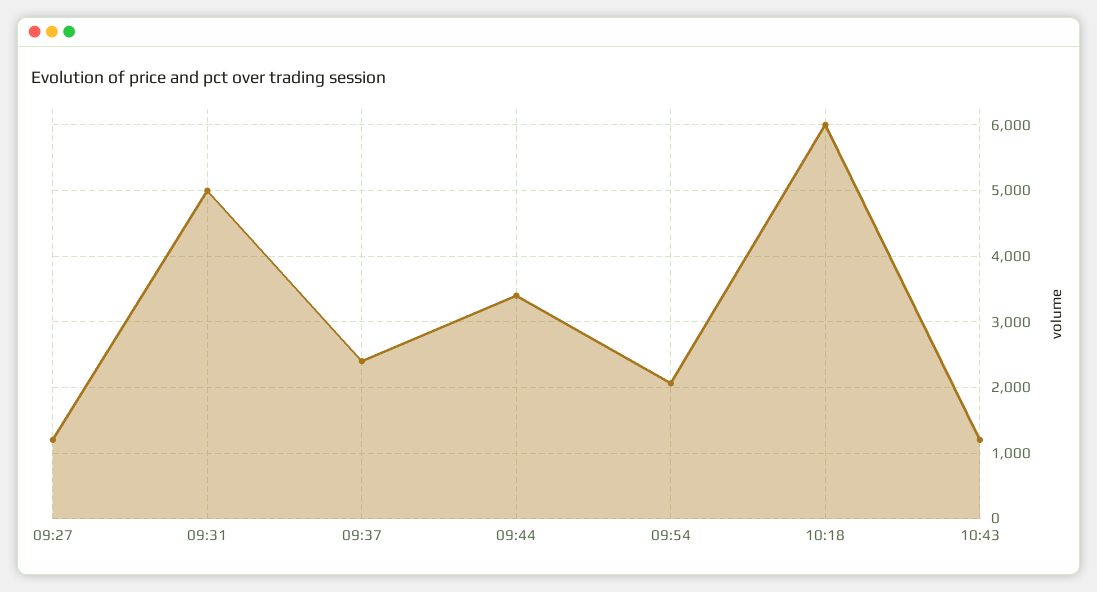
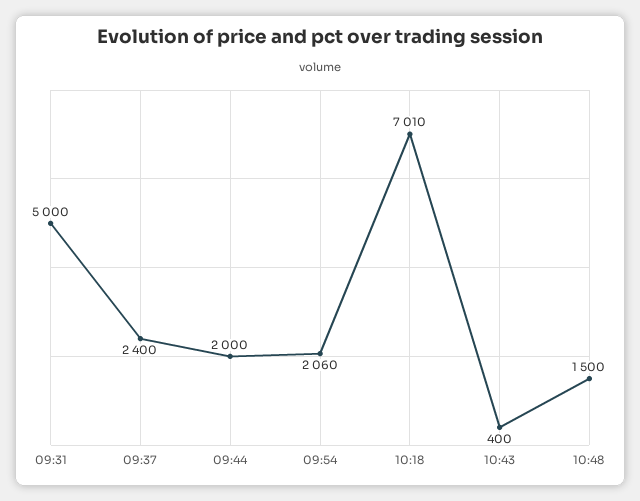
09:27: 1200 -> none
09:44: 3400 -> 2000
10:18: 6000 -> 7010
10:43: 1200 -> 400
10:48: none -> 1500

